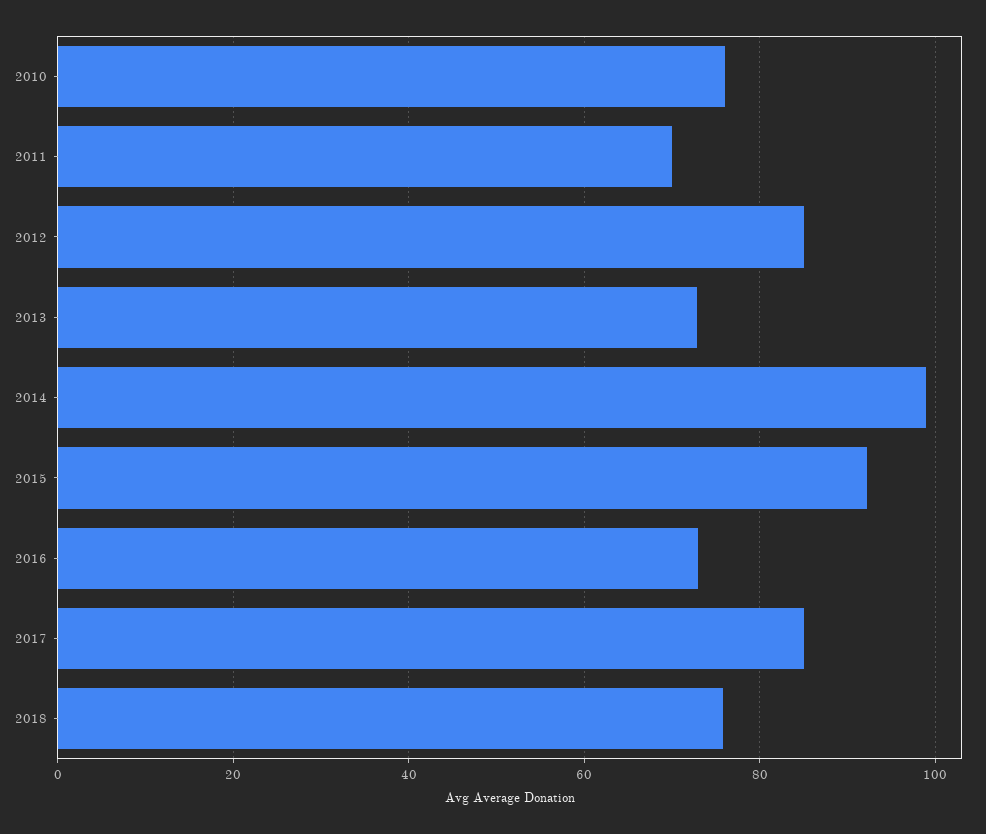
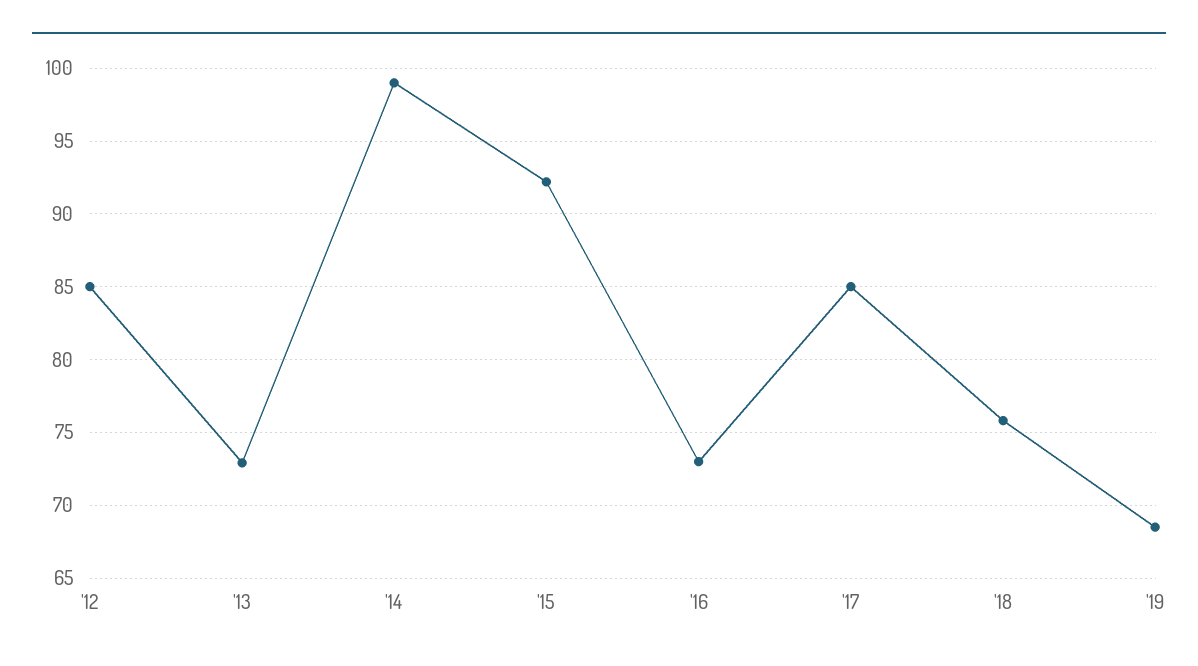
2010: 76 -> none
2011: 70 -> none
'19: none -> 68.5

